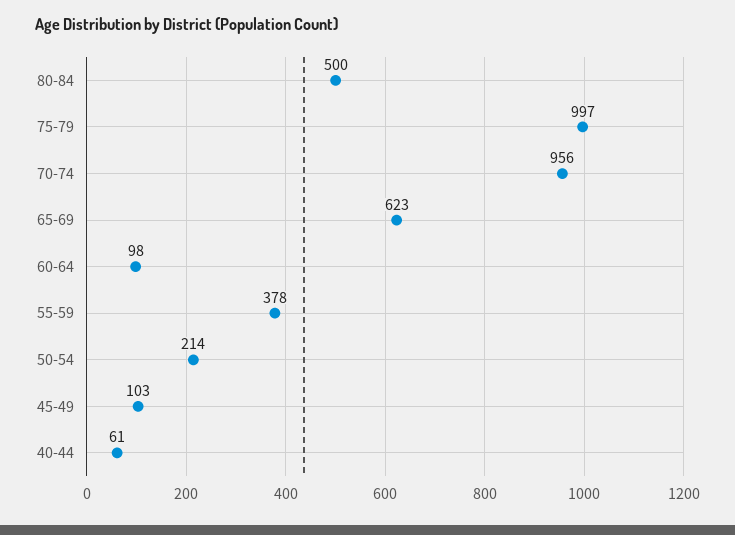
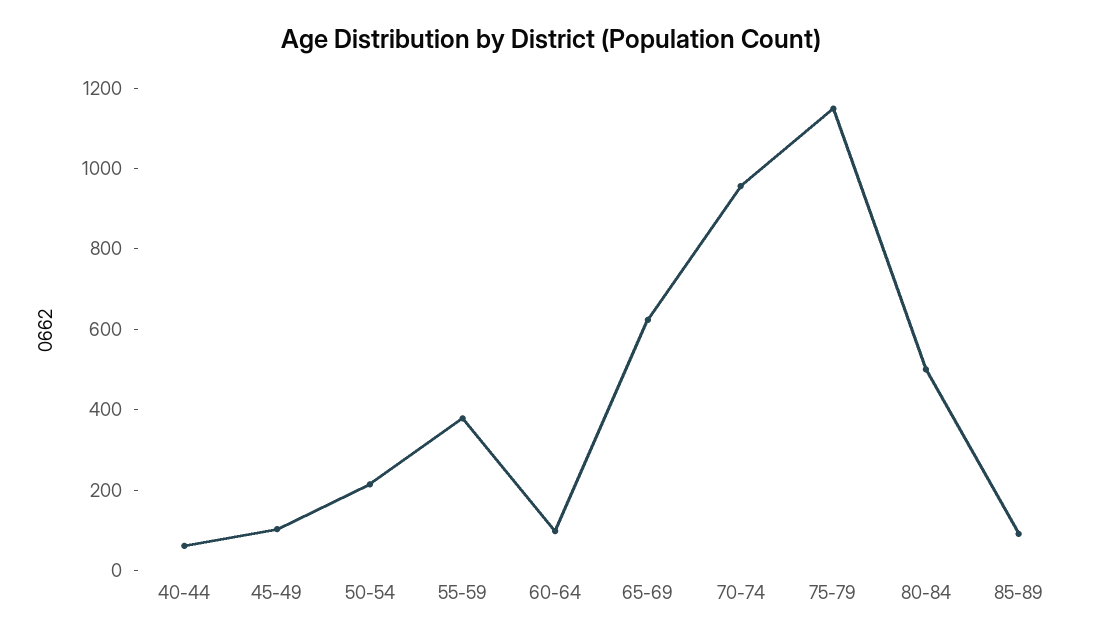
75-79: 997 -> 1150
85-89: none -> 100

